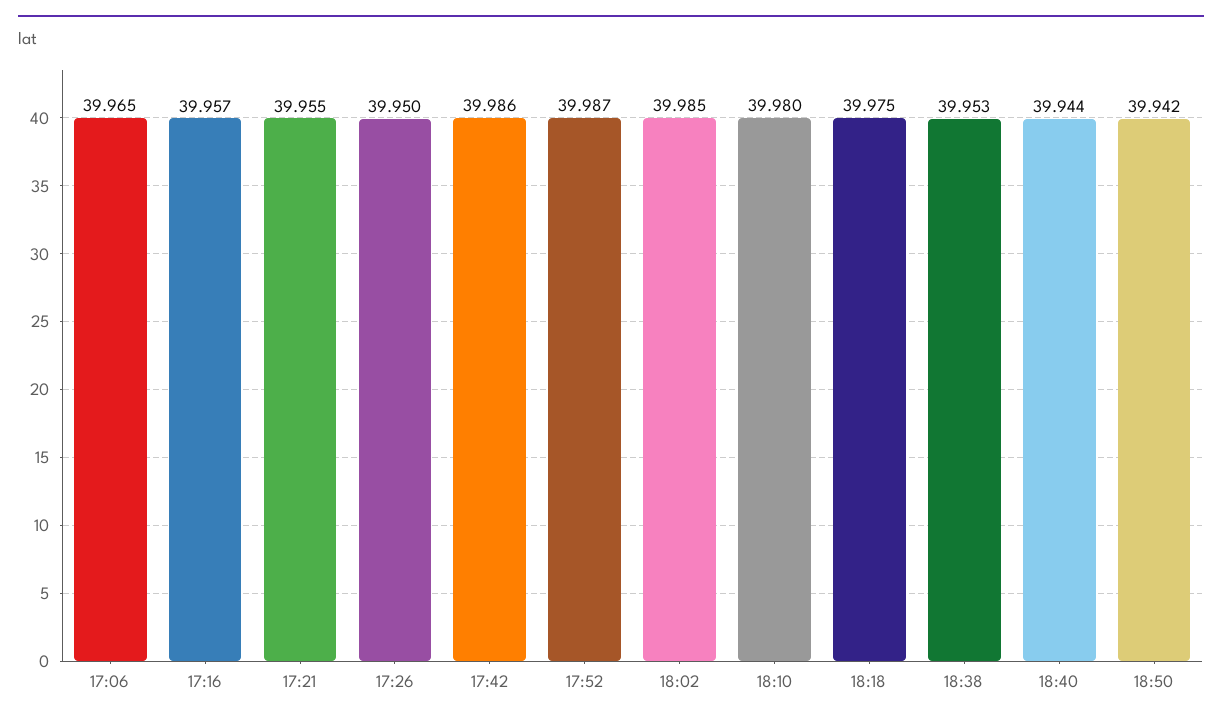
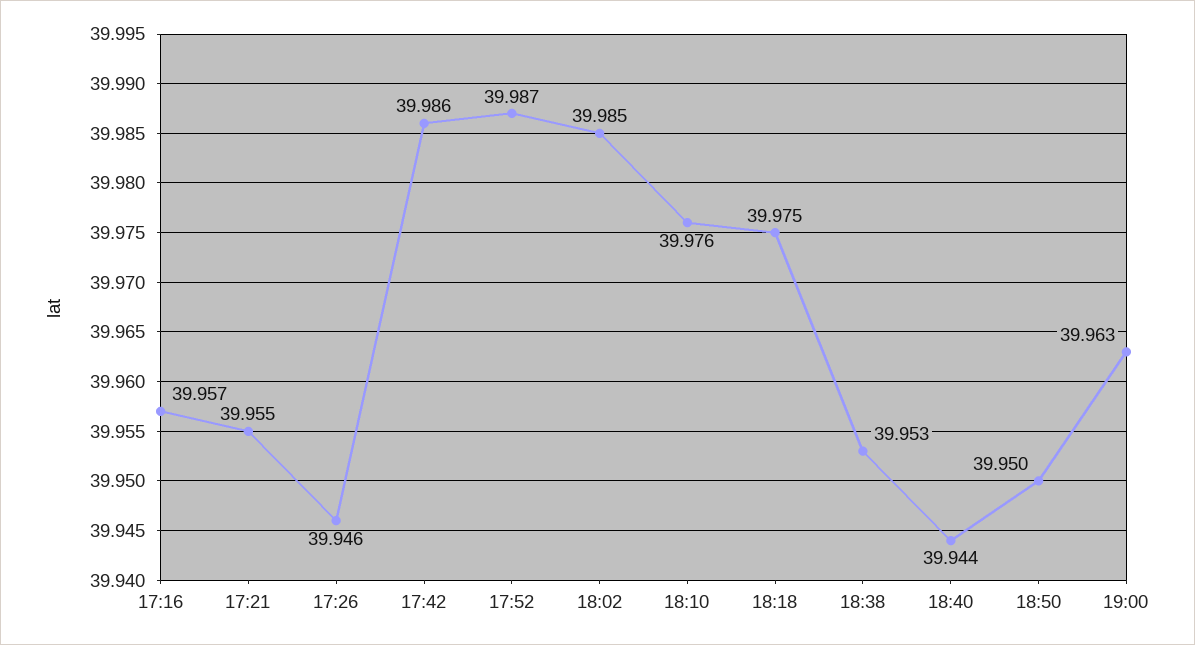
17:06: 39.965 -> none
17:26: 39.95 -> 39.946
18:10: 39.98 -> 39.976
18:50: 39.942 -> 39.95
19:00: none -> 39.963

